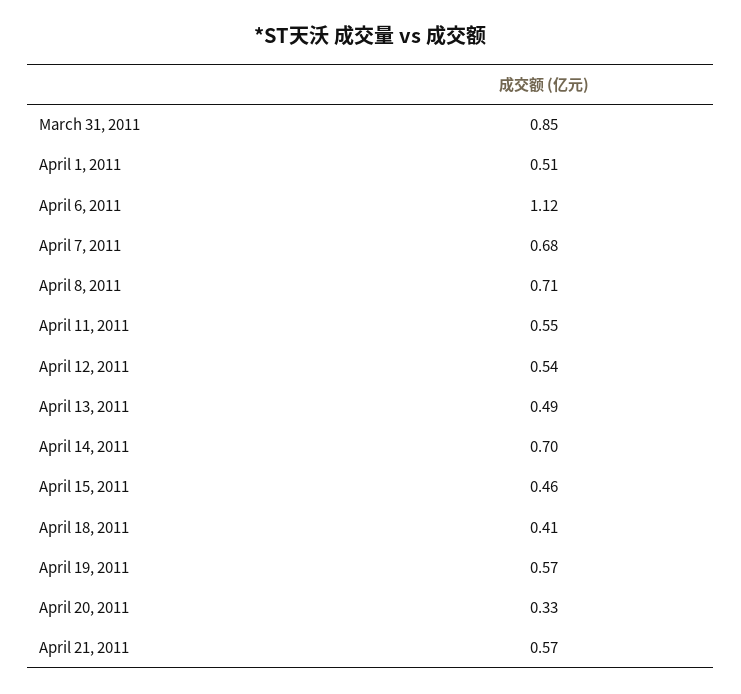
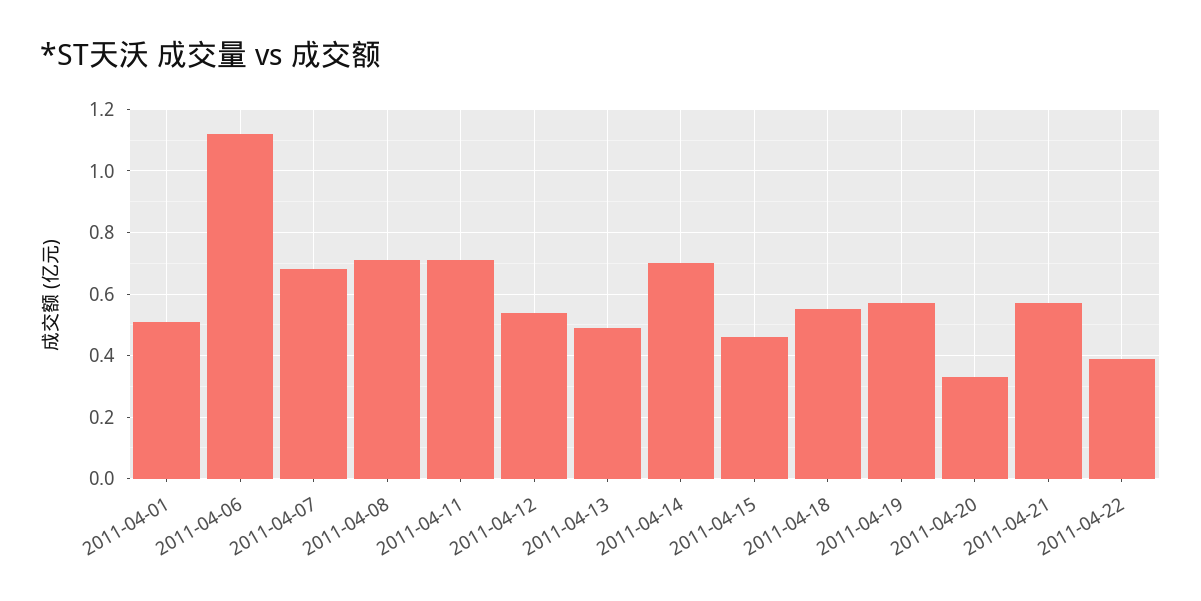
March 31, 2011: 0.85 -> none
April 11, 2011: 0.55 -> 0.7
April 18, 2011: 0.41 -> 0.55
2011-04-22: none -> 0.4

